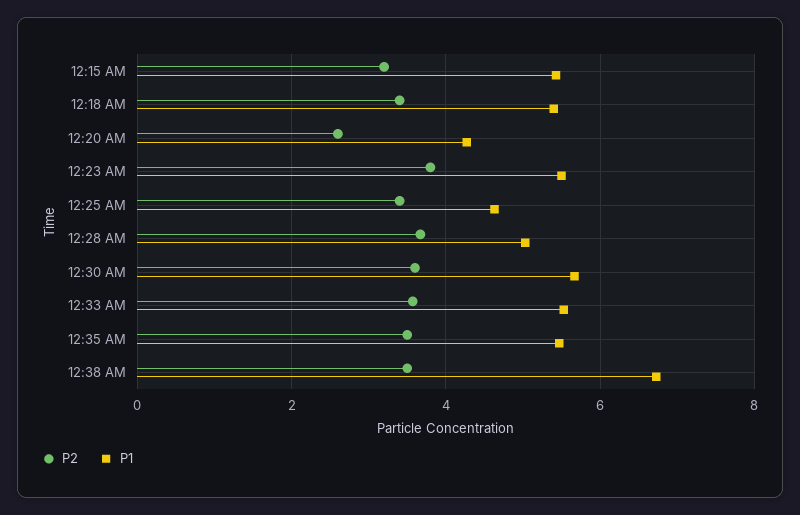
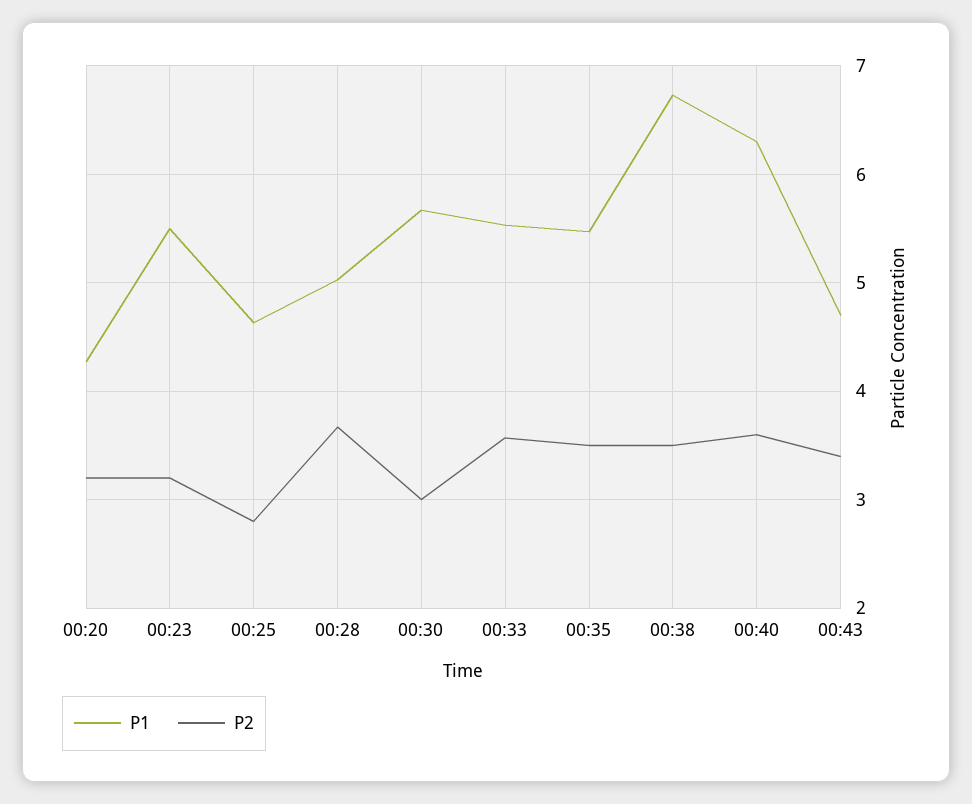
P2, 12:15 AM: 3.2 -> none
P1, 12:15 AM: 5.4 -> none
P2, 12:18 AM: 3.4 -> none
P1, 12:18 AM: 5.4 -> none
P2, 12:20 AM: 2.6 -> 3.2
P2, 12:23 AM: 3.8 -> 3.2
P2, 12:25 AM: 3.4 -> 2.8
P2, 12:30 AM: 3.6 -> 3
P1, 00:40: none -> 6.3
P2, 00:40: none -> 3.6
P1, 00:43: none -> 4.7
P2, 00:43: none -> 3.4

